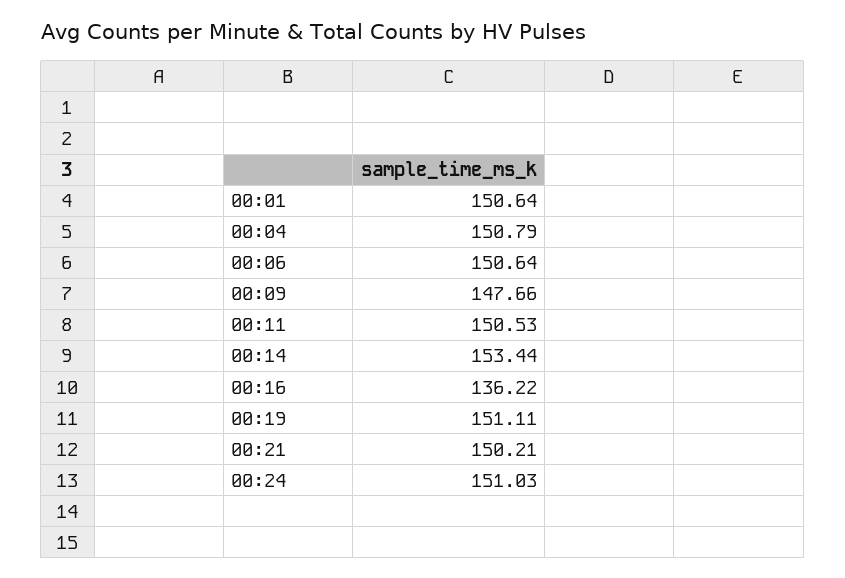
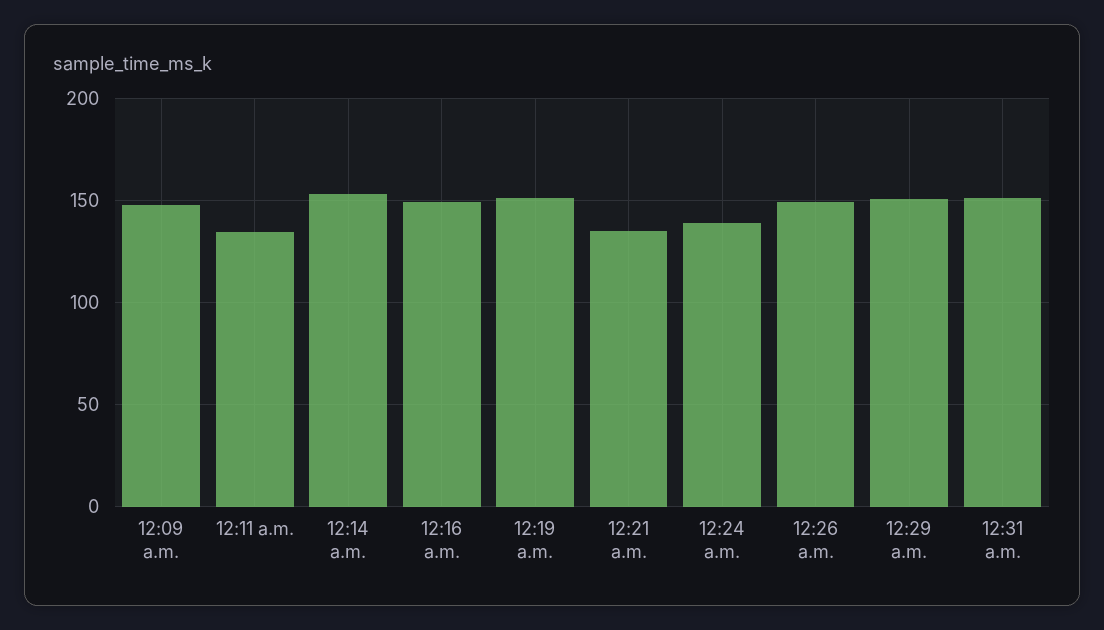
00:01: 150.64 -> none
00:04: 150.79 -> none
00:06: 150.64 -> none
00:11: 150.53 -> 135
00:16: 136.22 -> 150
00:21: 150.21 -> 135
00:24: 151.03 -> 140
12:26 a.m.: none -> 150
12:29 a.m.: none -> 150
12:31 a.m.: none -> 150

